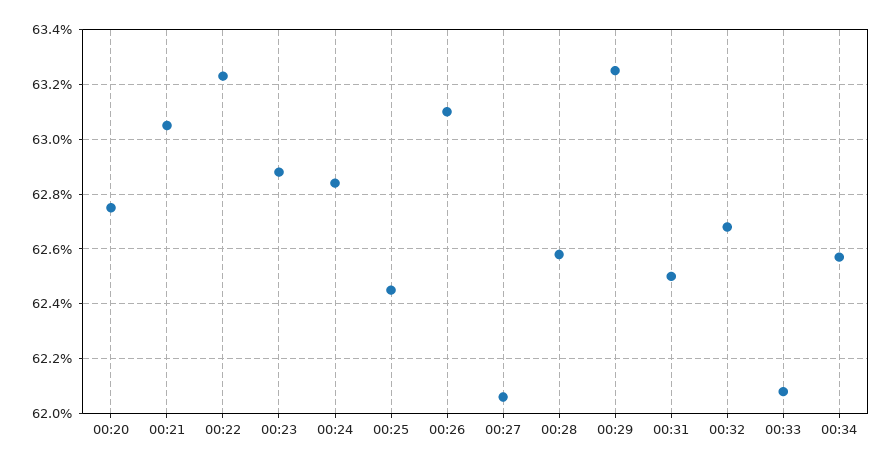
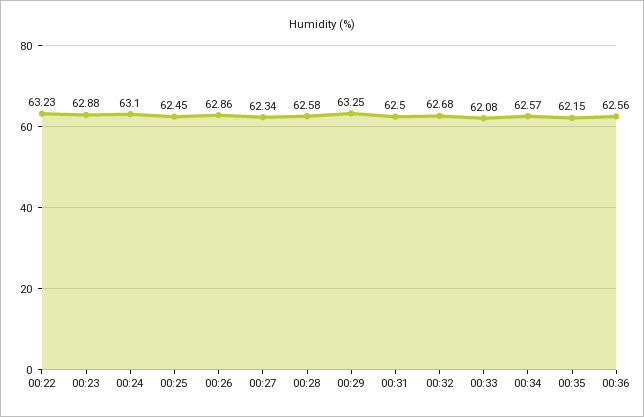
00:20: 62.75 -> none
00:21: 63.05 -> none
00:24: 62.85 -> 63.1
00:26: 63.1 -> 62.86
00:27: 62.05 -> 62.34
00:35: none -> 62.15
00:36: none -> 62.56

